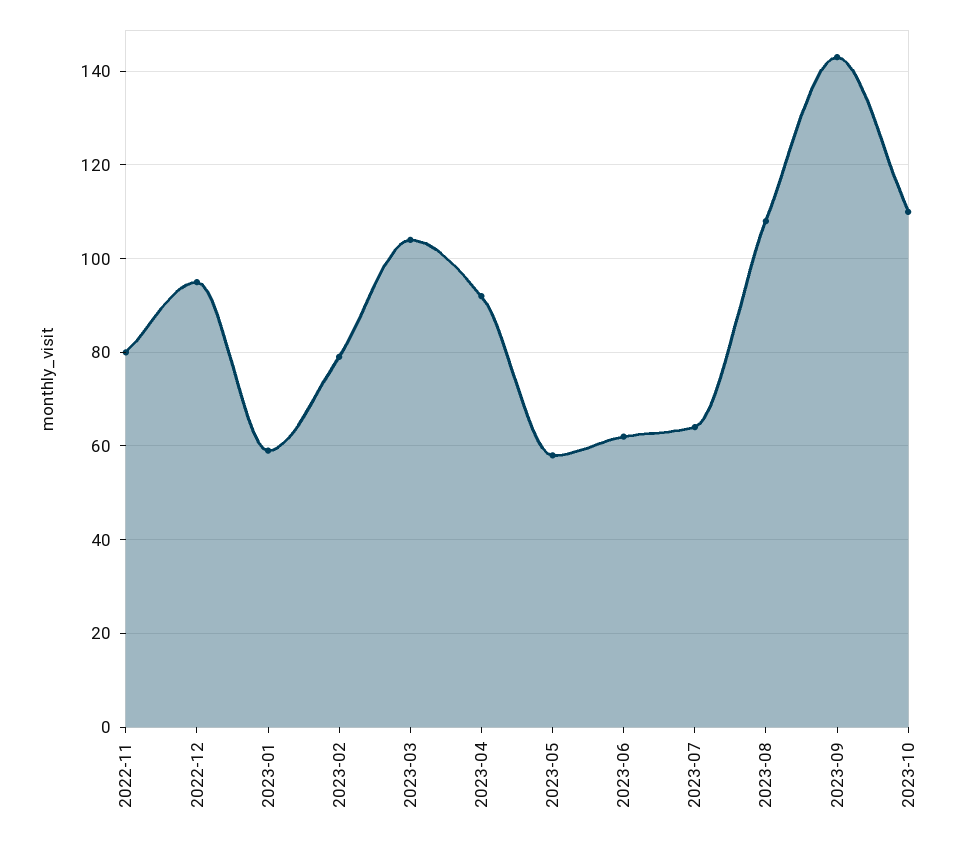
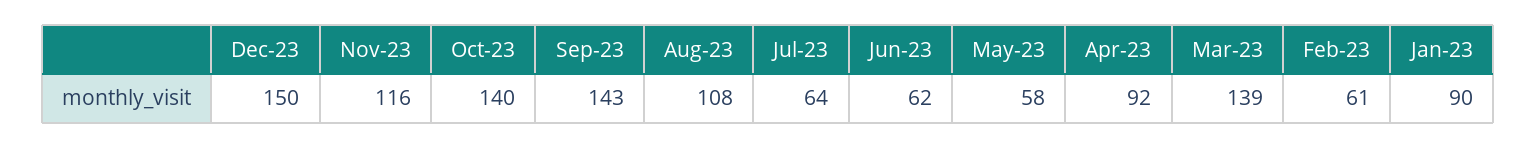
2022-11: 80 -> none
2022-12: 95 -> none
2023-01: 60 -> 90
2023-02: 80 -> 61
2023-03: 105 -> 139
2023-10: 110 -> 140
Dec-23: none -> 150
Nov-23: none -> 116

